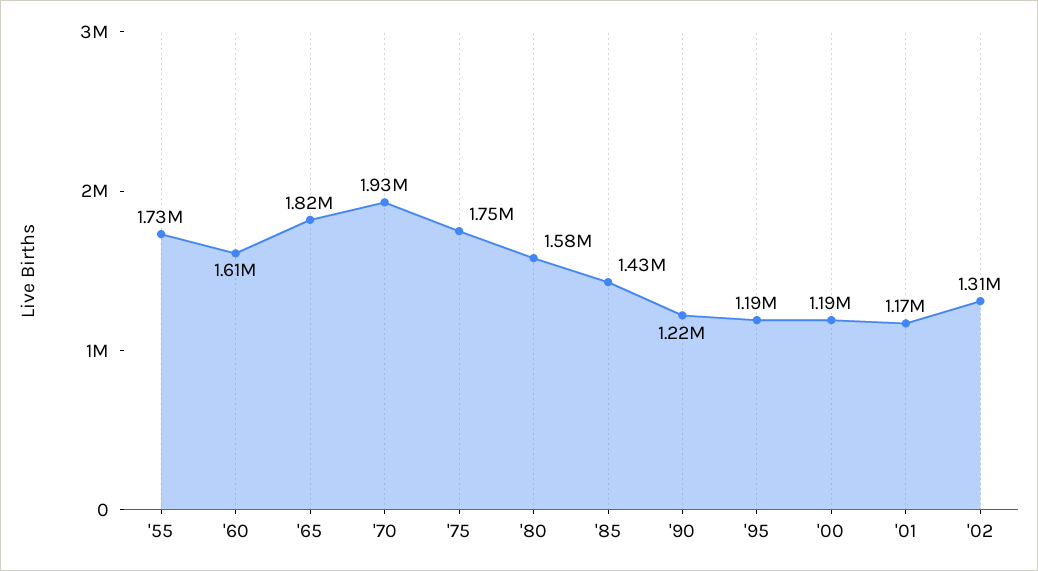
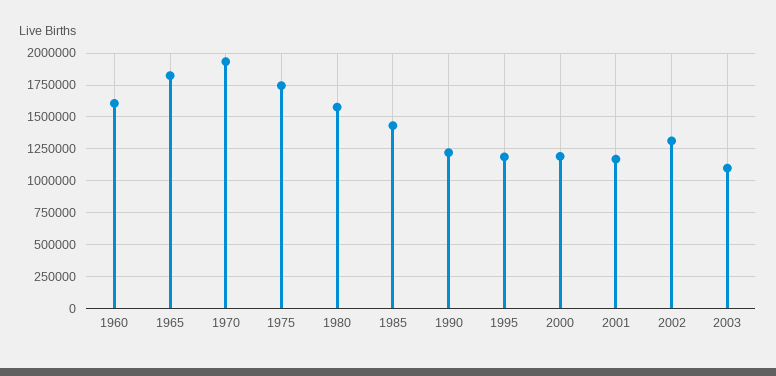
'55: 1730000 -> none
2003: none -> 1100000

